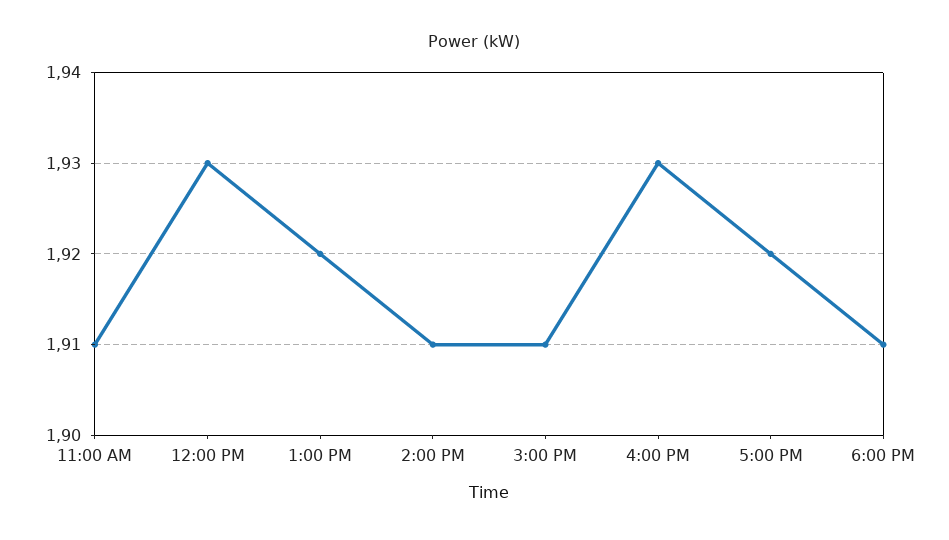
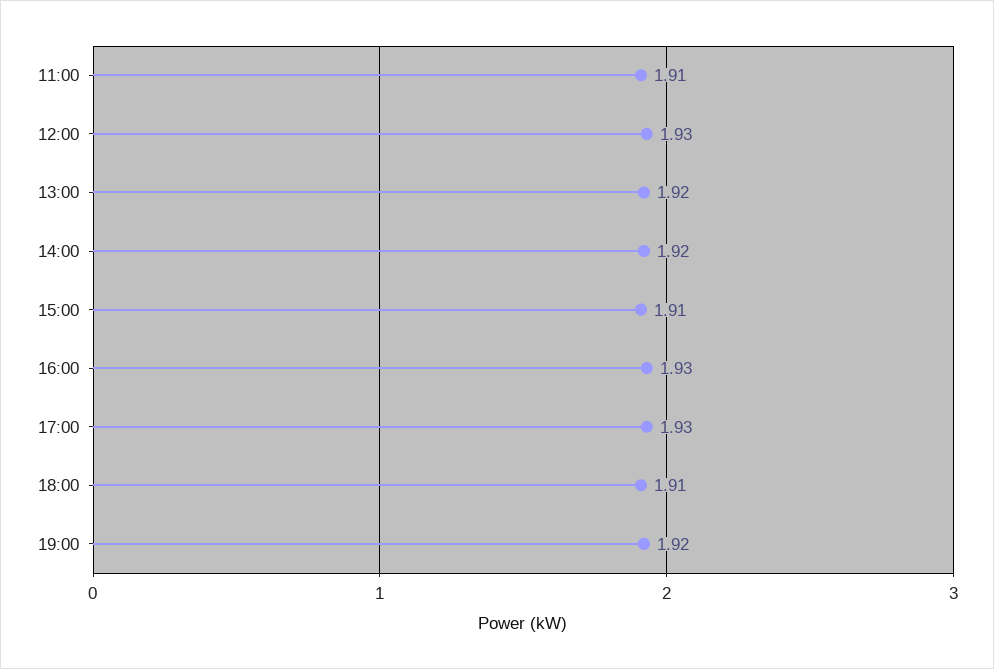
2:00 PM: 1.91 -> 1.92
5:00 PM: 1.92 -> 1.93
19:00: none -> 1.92

